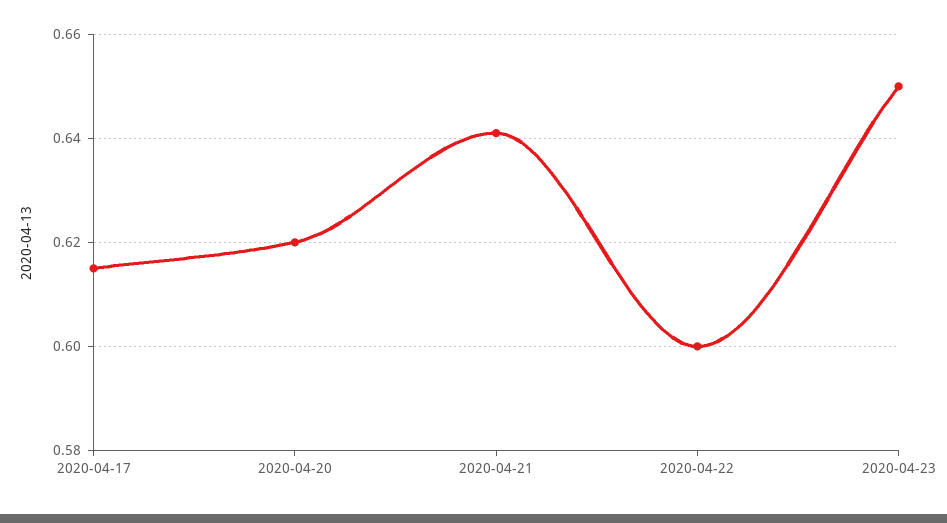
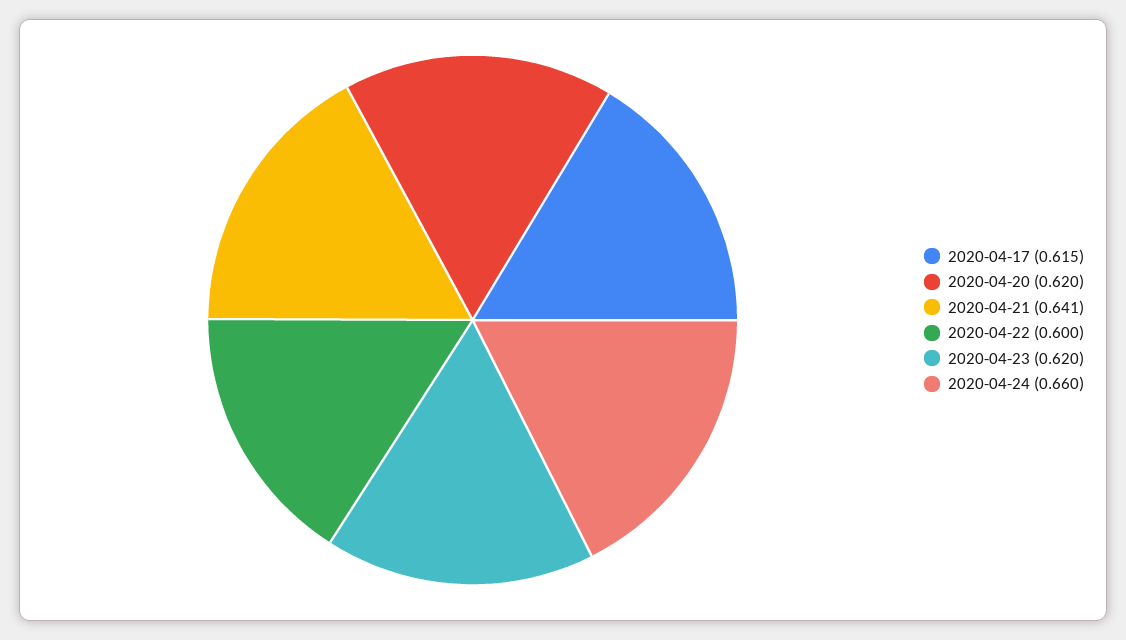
2020-04-23: 0.65 -> 0.62
2020-04-24: none -> 0.66

